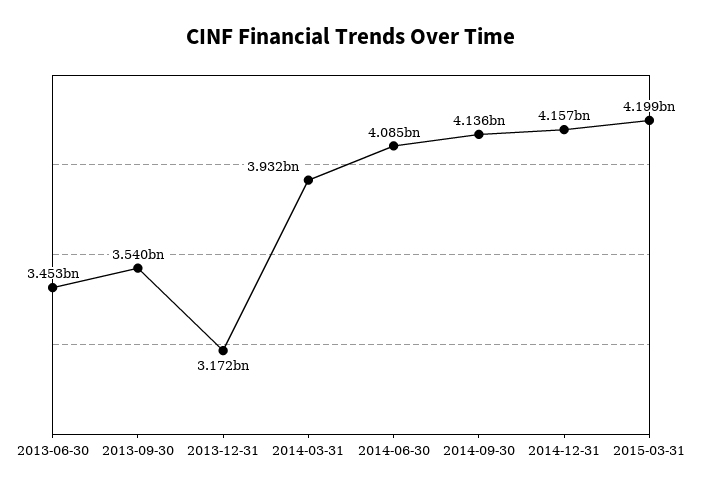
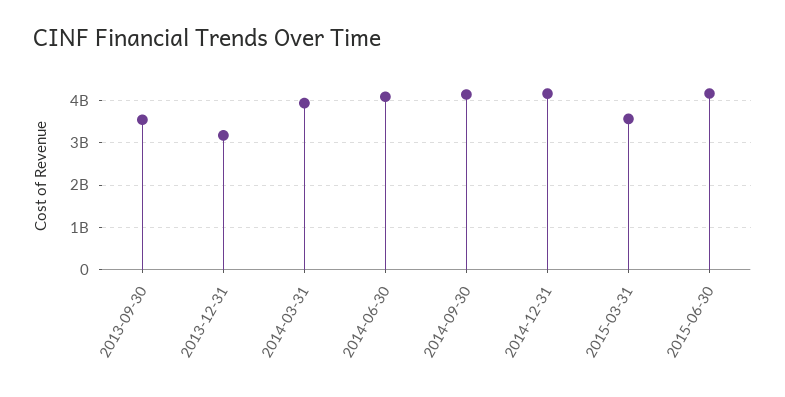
2013-06-30: 3453000000 -> none
2015-03-31: 4199000000 -> 3600000000
2015-06-30: none -> 4200000000

